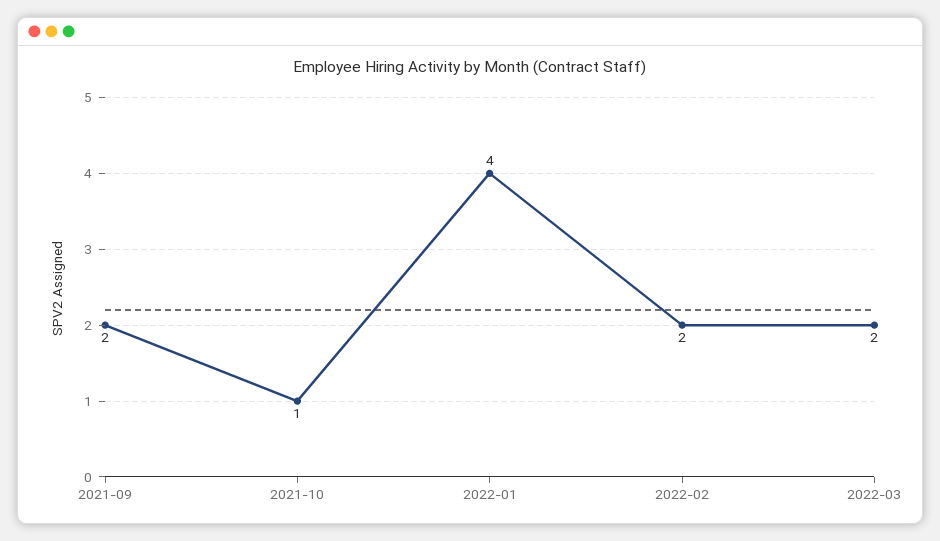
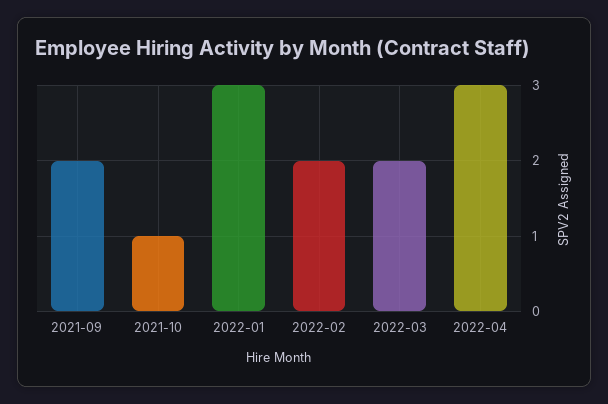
2022-01: 4 -> 3
2022-04: none -> 3

